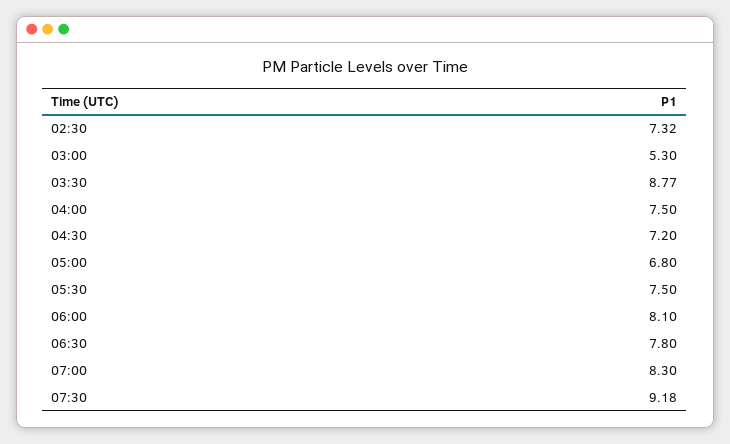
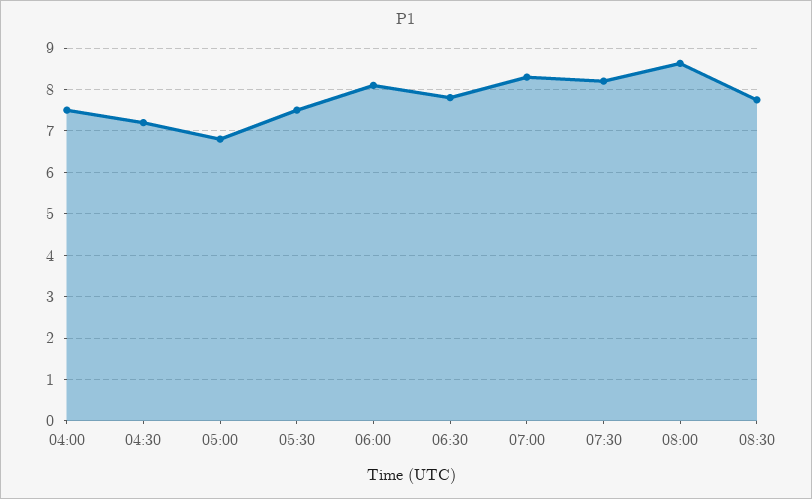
02:30: 7.32 -> none
03:00: 5.3 -> none
03:30: 8.77 -> none
07:30: 9.18 -> 8.2
08:00: none -> 8.6
08:30: none -> 7.8

